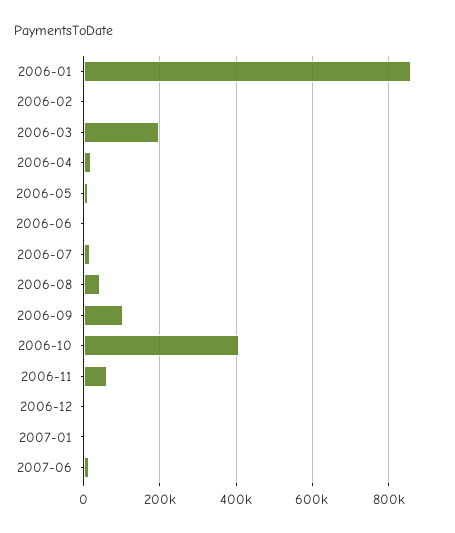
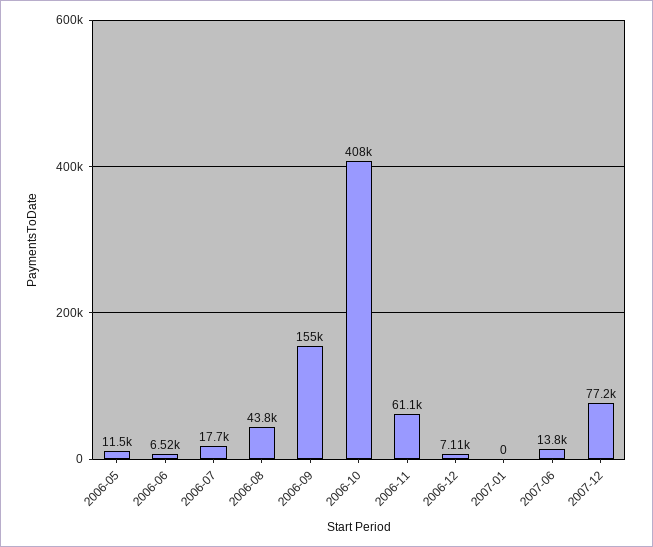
2006-01: 860000 -> none
2006-02: 0 -> none
2006-03: 200000 -> none
2006-04: 20000 -> none
2006-09: 100000 -> 155000
2007-12: none -> 77200

